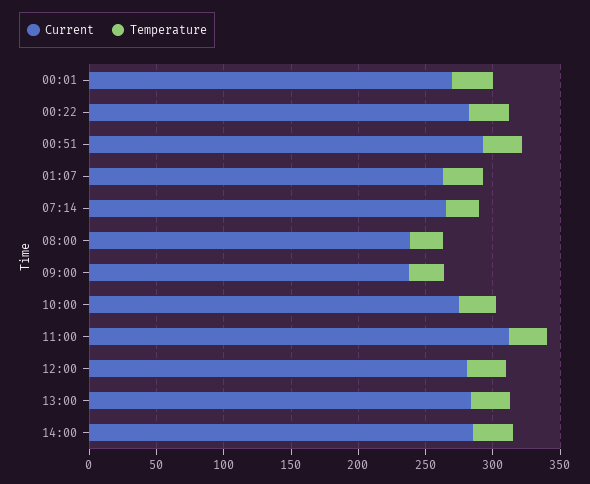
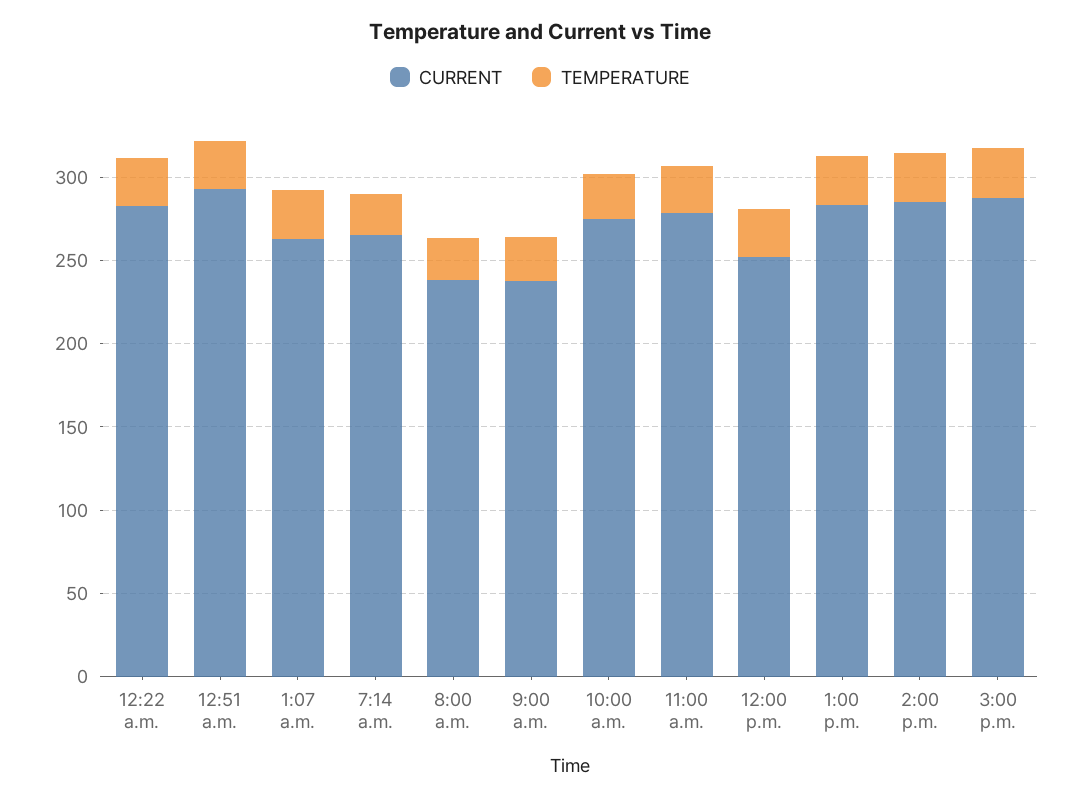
Current, 00:01: 270 -> none
Temperature, 00:01: 30 -> none
Current, 11:00: 310 -> 280
Current, 12:00: 280 -> 250
Current, 3:00 p.m.: none -> 290
Temperature, 3:00 p.m.: none -> 30

